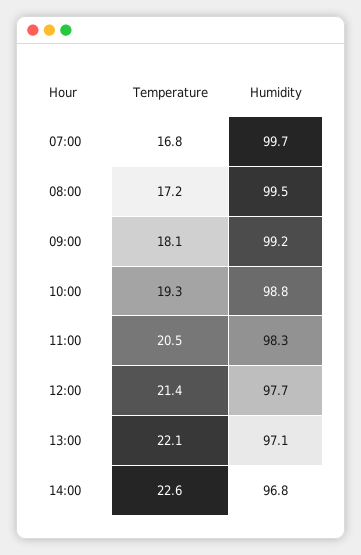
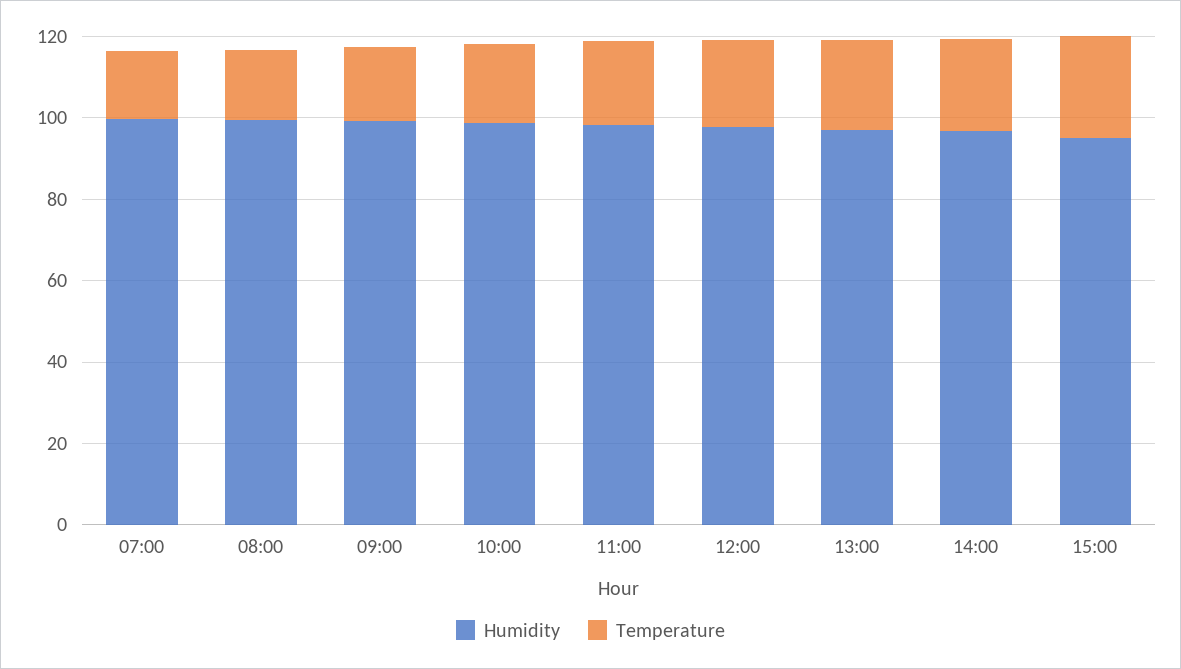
Humidity, 15:00: none -> 95
Temperature, 15:00: none -> 25

